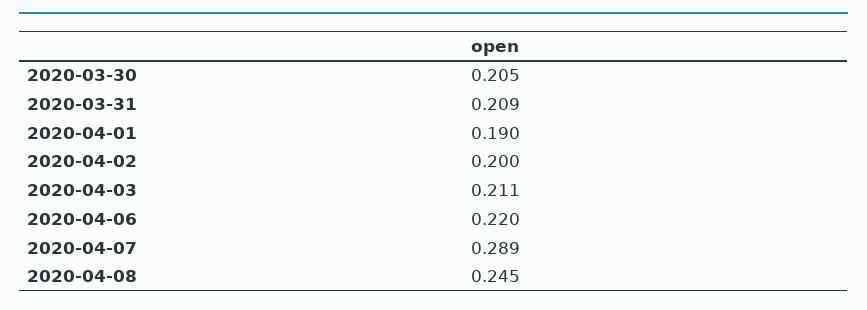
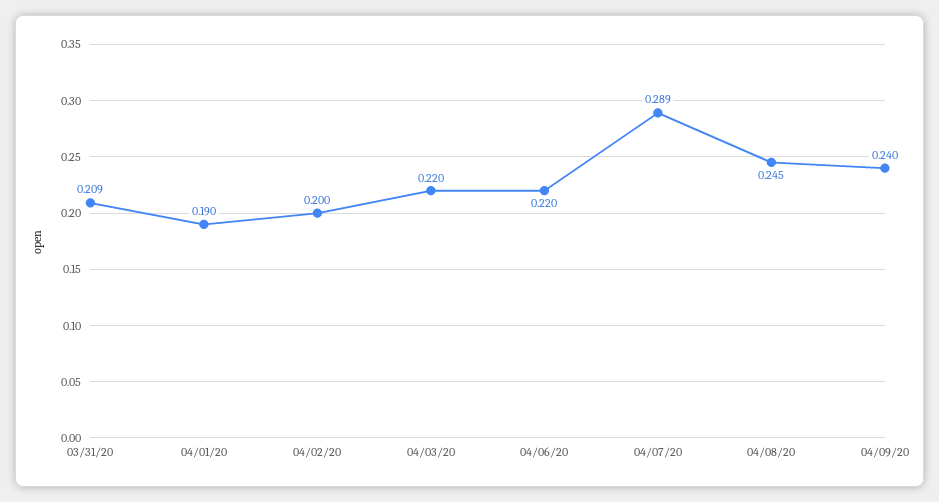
2020-03-30: 0.205 -> none
2020-04-03: 0.211 -> 0.22
04/09/20: none -> 0.24

